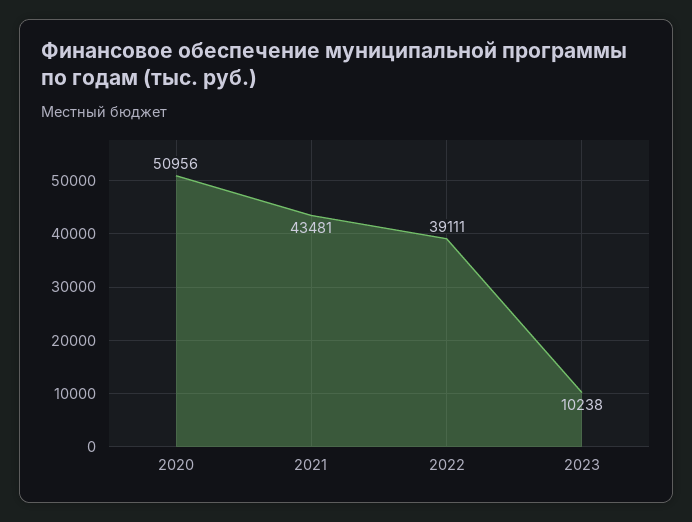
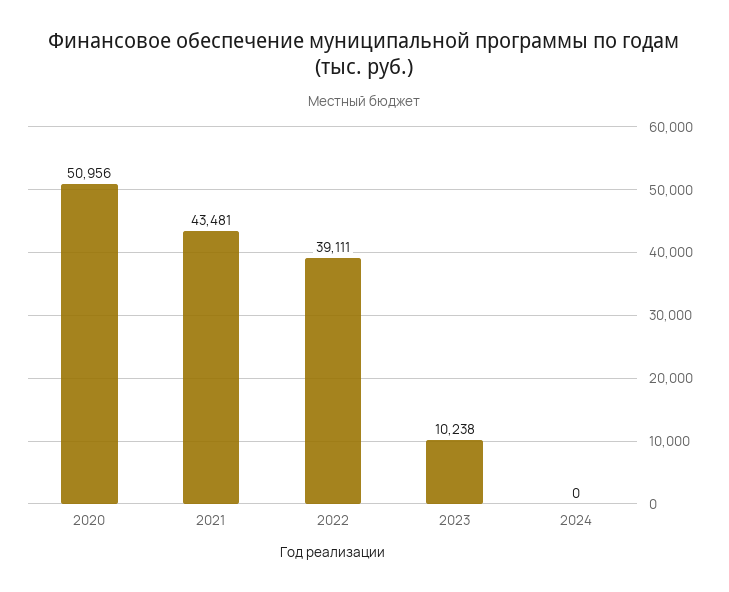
2024: none -> 0

